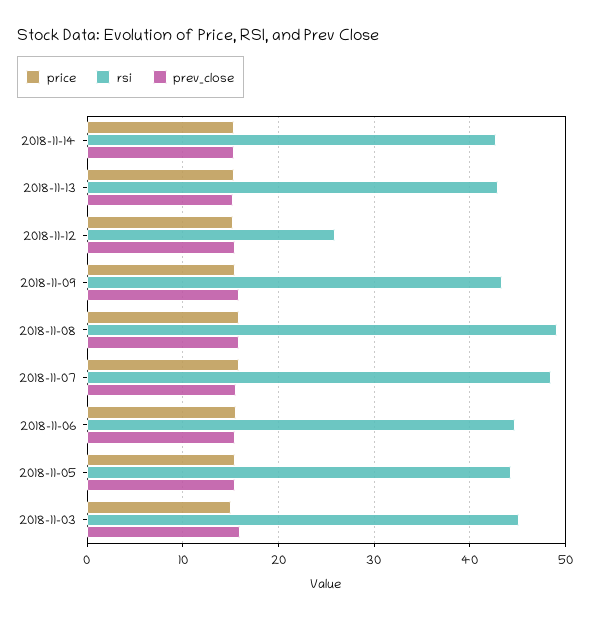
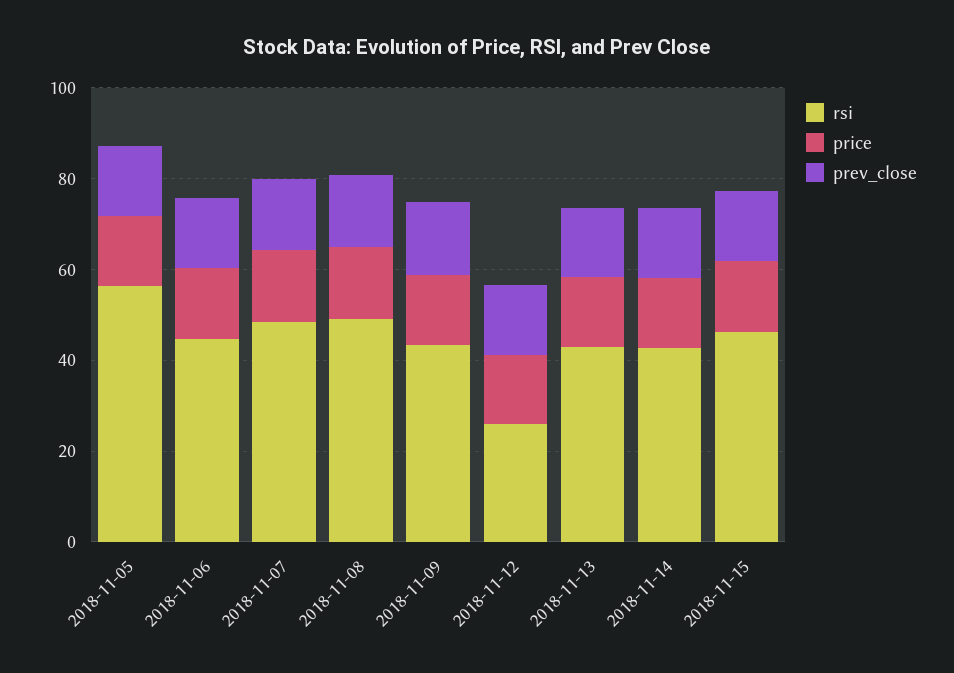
rsi, 2018-11-05: 44 -> 55
price, 2018-11-03: 15 -> none
rsi, 2018-11-03: 45 -> none
prev_close, 2018-11-03: 16 -> none
rsi, 2018-11-15: none -> 45
price, 2018-11-15: none -> 15
prev_close, 2018-11-15: none -> 15

